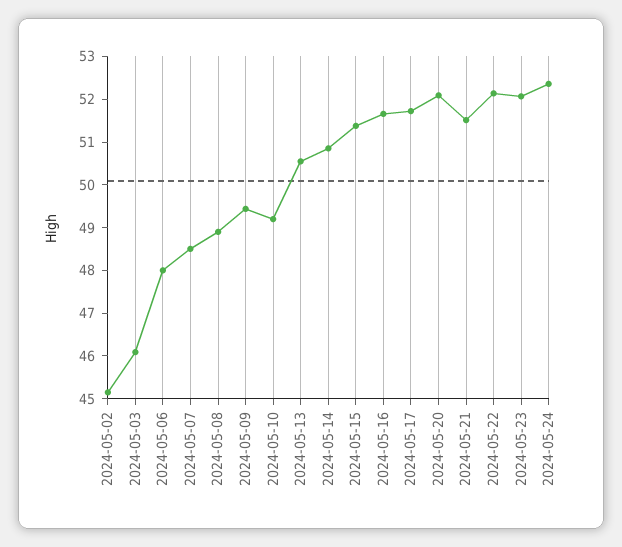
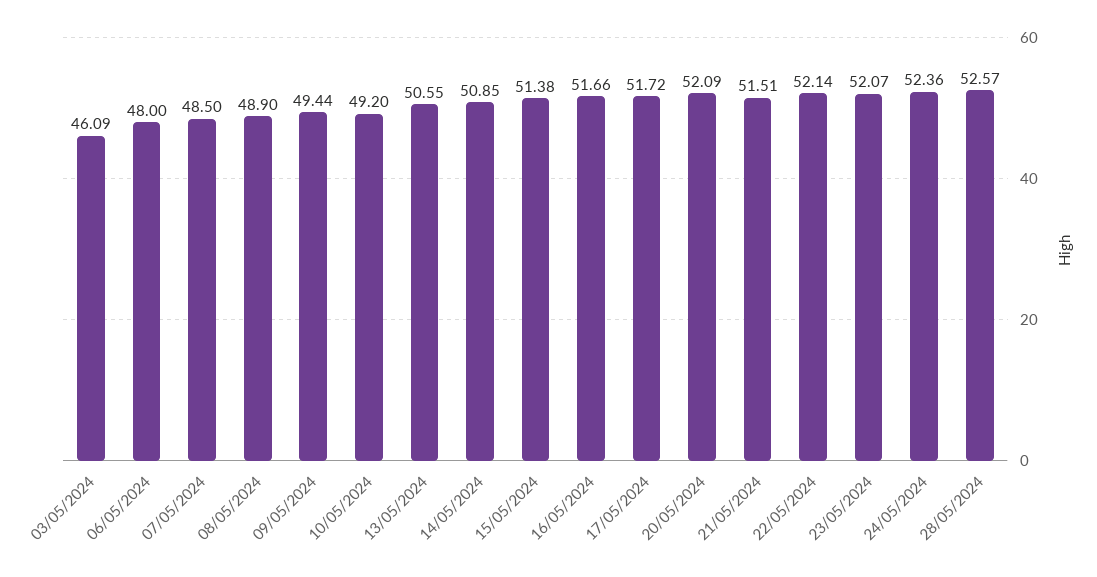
2024-05-02: 45.2 -> none
28/05/2024: none -> 52.57

